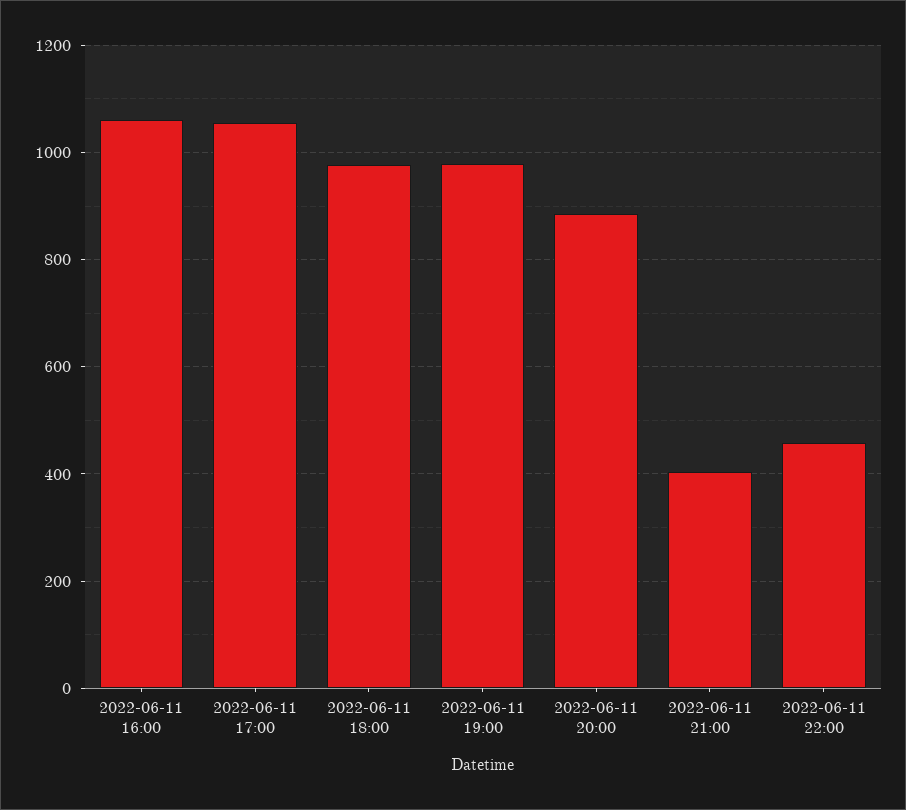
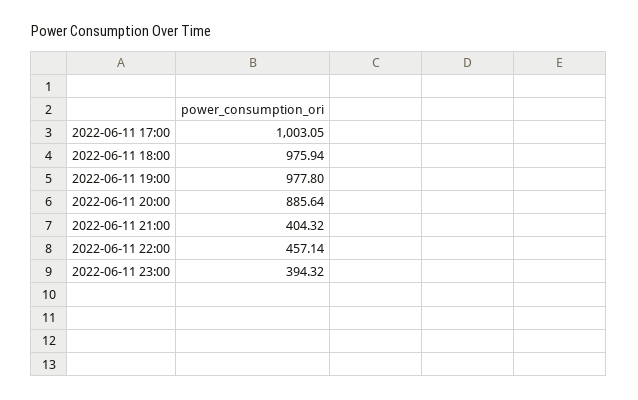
2022-06-11 16:00: 1060 -> none
2022-06-11 17:00: 1060 -> 1003.05
2022-06-11 23:00: none -> 394.32

